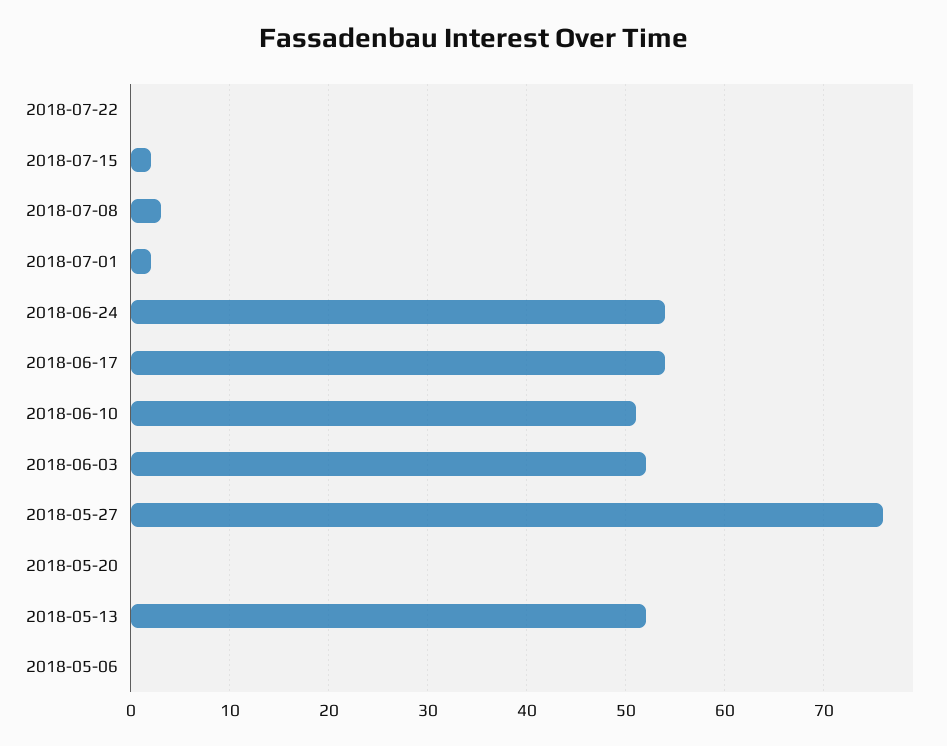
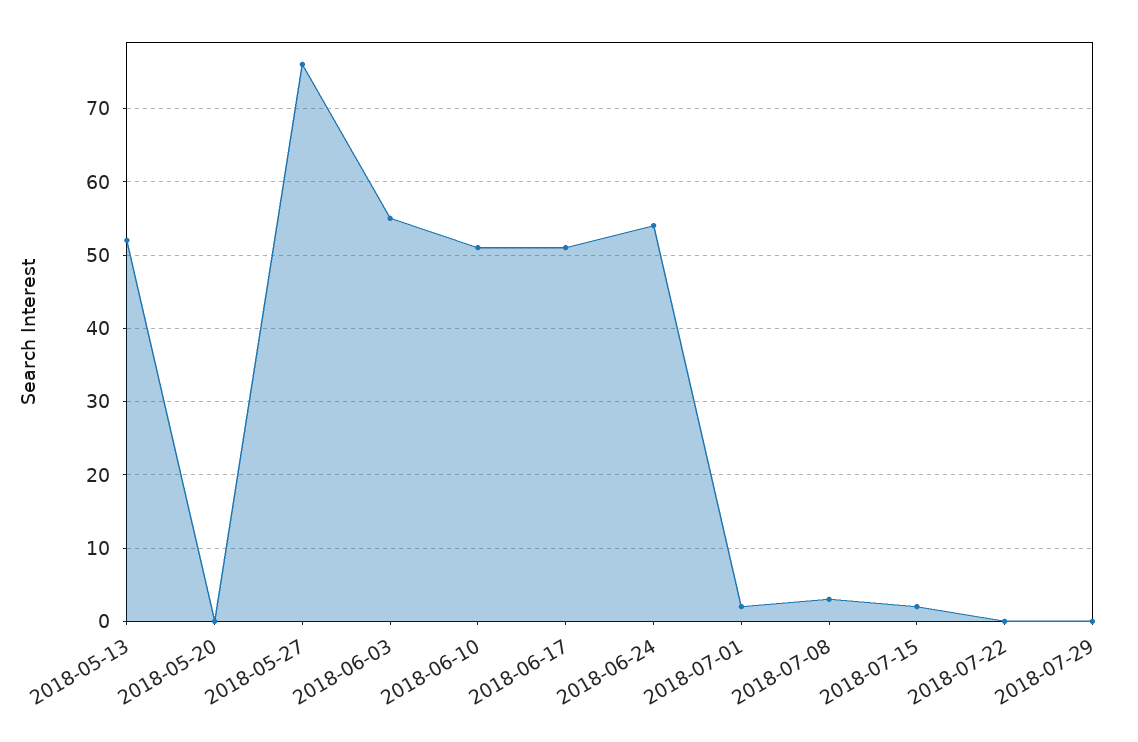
2018-06-17: 54 -> 51
2018-06-03: 52 -> 55
2018-05-06: 0 -> none
2018-07-29: none -> 0

